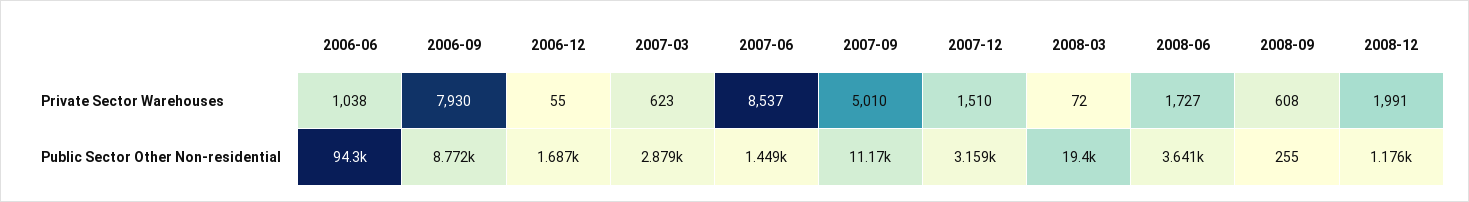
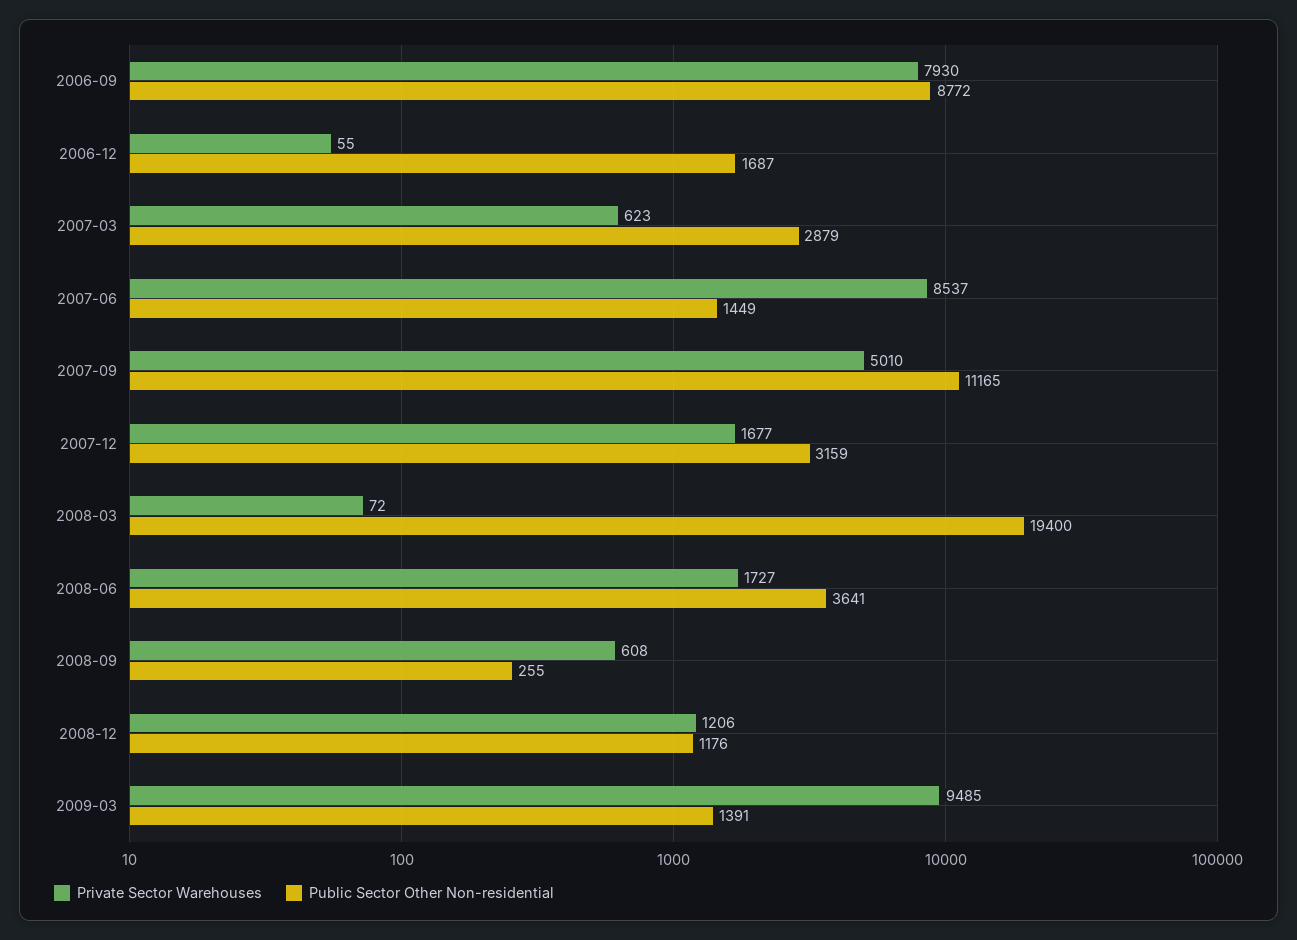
Private Sector Warehouses, 2006-06: 1038 -> none
Private Sector Warehouses, 2007-12: 1510 -> 1677
Private Sector Warehouses, 2008-12: 1991 -> 1206
Public Sector Other Non-residential, 2006-06: 94300 -> none
Private Sector Warehouses, 2009-03: none -> 9485
Public Sector Other Non-residential, 2009-03: none -> 1391

